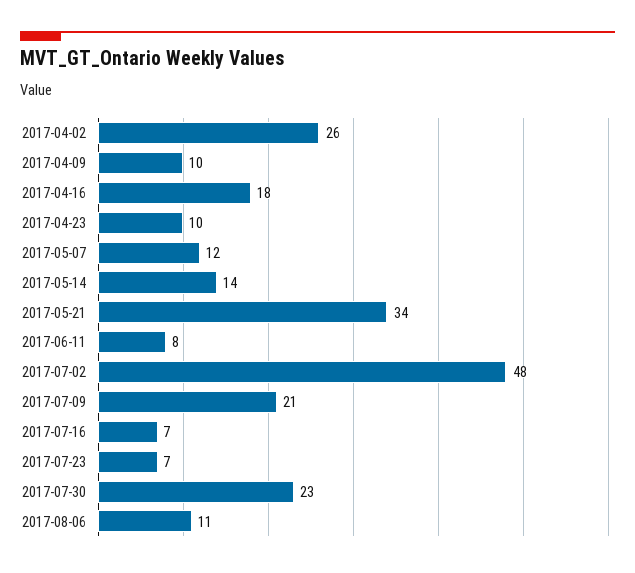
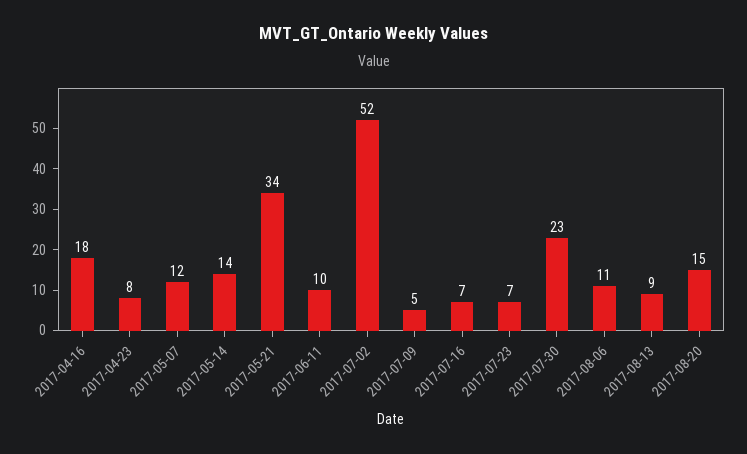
2017-04-02: 26 -> none
2017-04-09: 10 -> none
2017-04-23: 10 -> 8
2017-06-11: 8 -> 10
2017-07-02: 48 -> 52
2017-07-09: 21 -> 5
2017-08-13: none -> 9
2017-08-20: none -> 15

